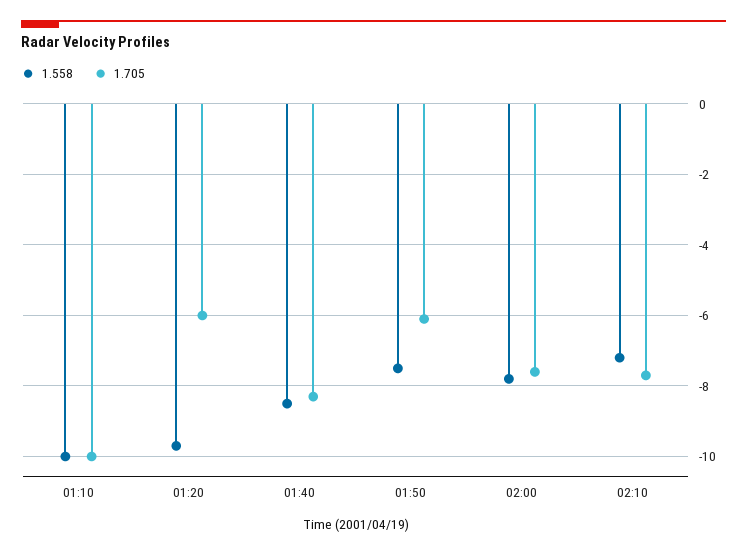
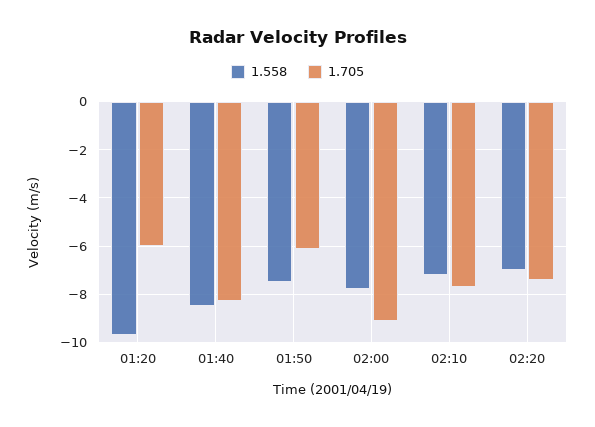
1.558, 01:10: -10 -> none
1.705, 01:10: -10 -> none
1.705, 02:00: -7.5 -> -9
1.558, 02:20: none -> -7
1.705, 02:20: none -> -7.5

